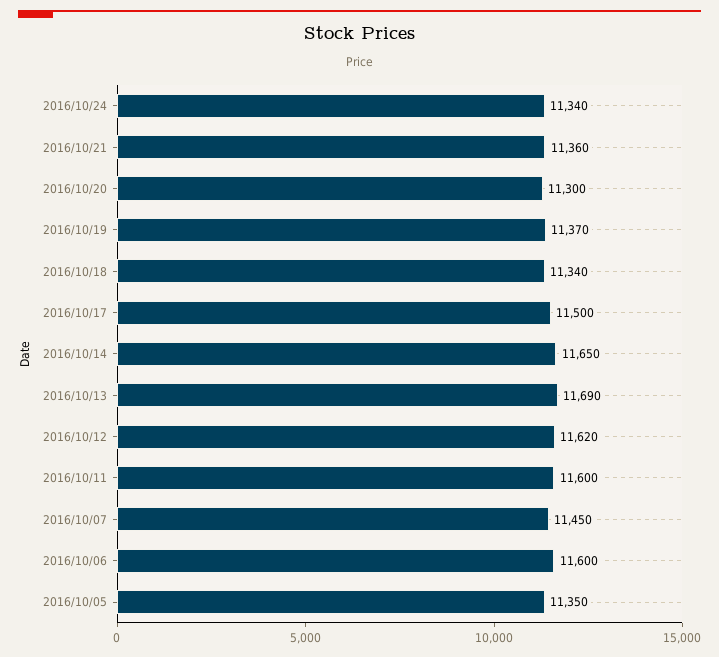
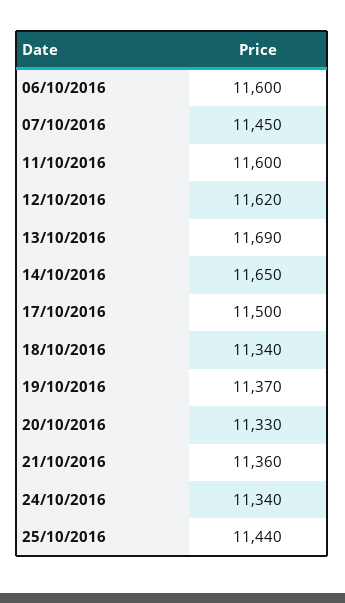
2016/10/20: 11300 -> 11330
2016/10/05: 11350 -> none
25/10/2016: none -> 11440

